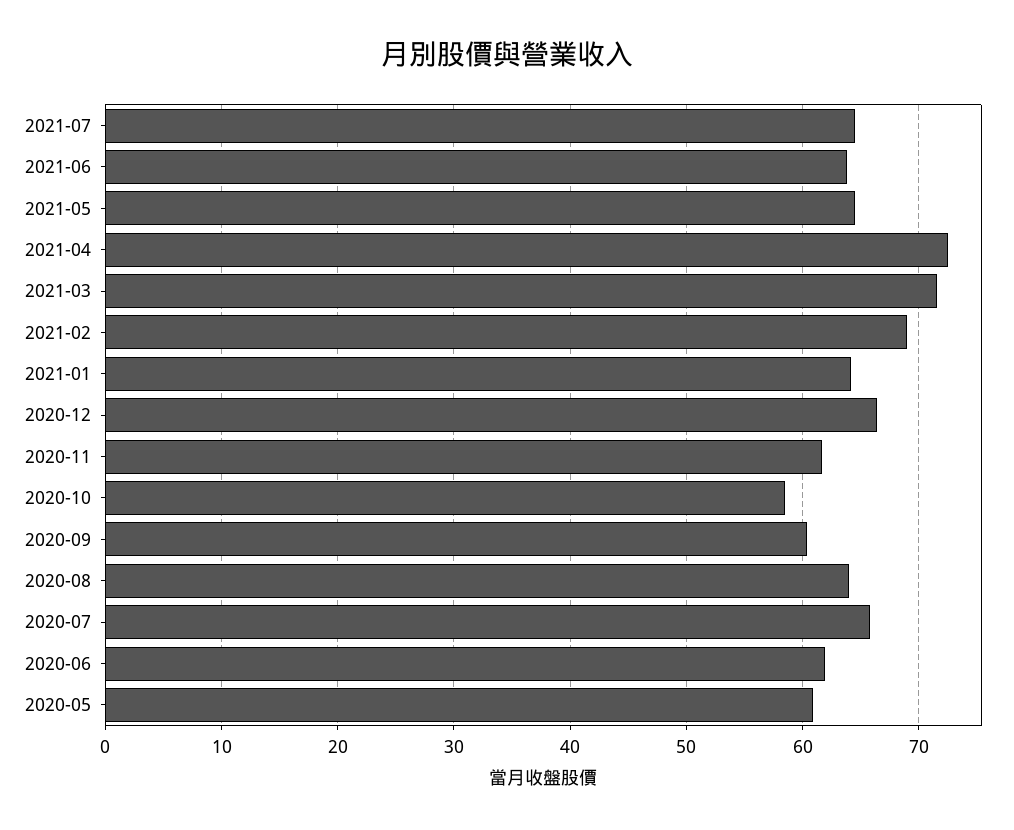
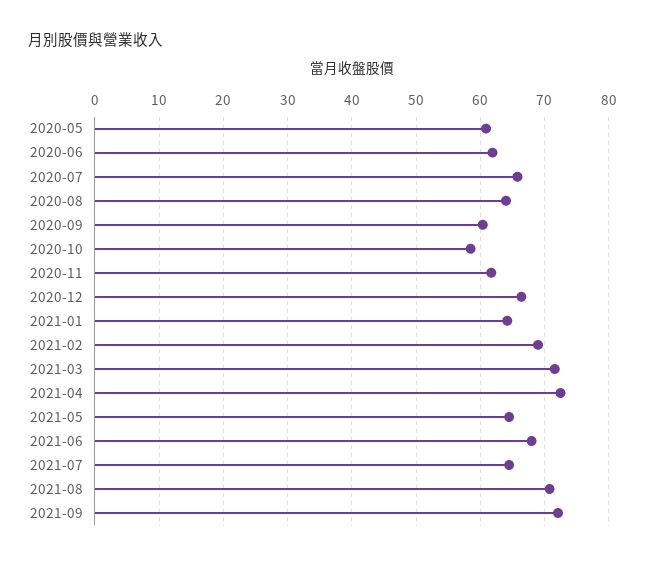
2021-06: 64 -> 68
2021-08: none -> 71
2021-09: none -> 72

